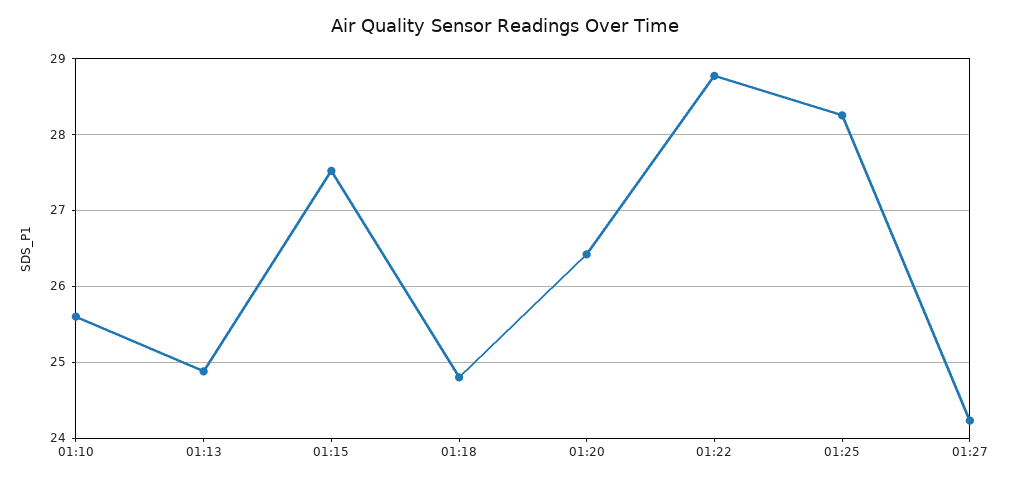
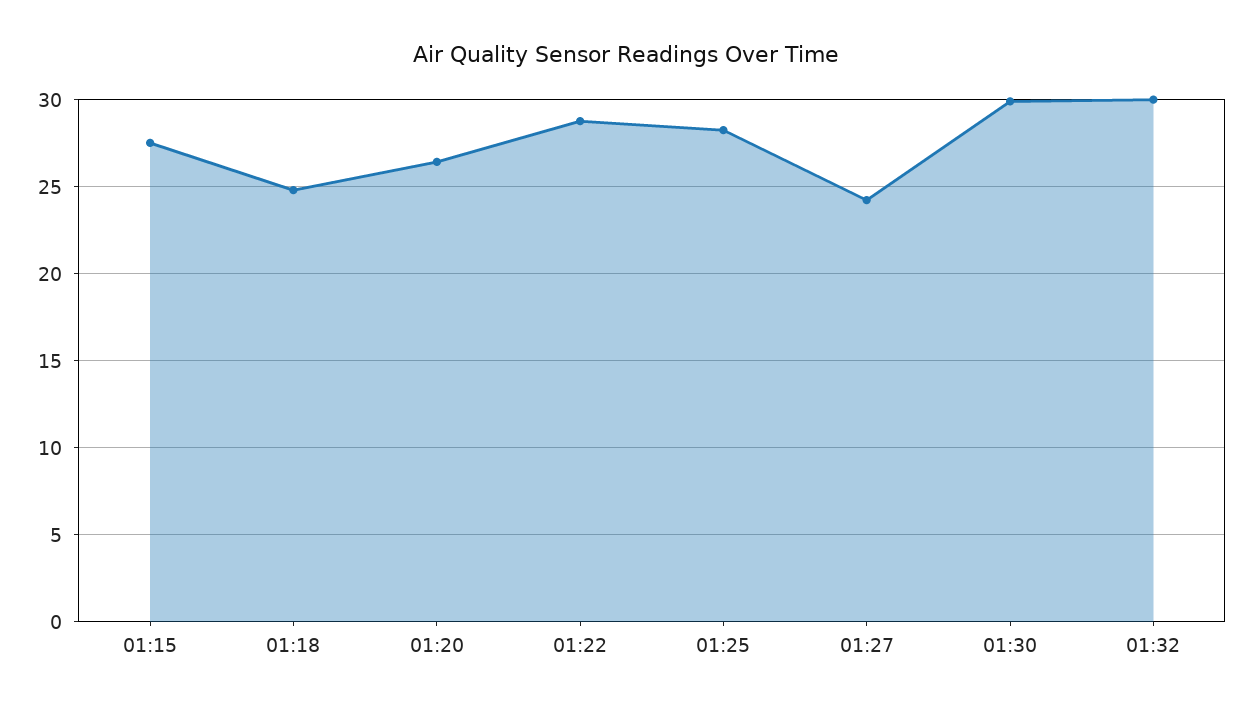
01:10: 25.6 -> none
01:13: 24.9 -> none
01:30: none -> 30
01:32: none -> 30

